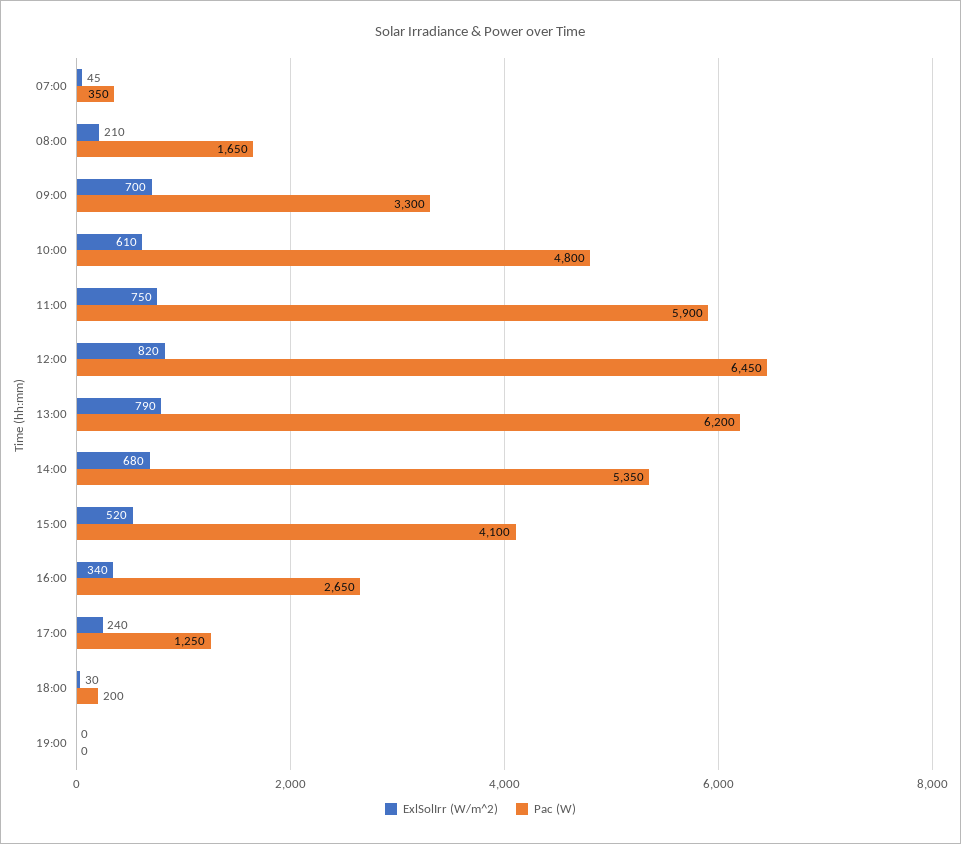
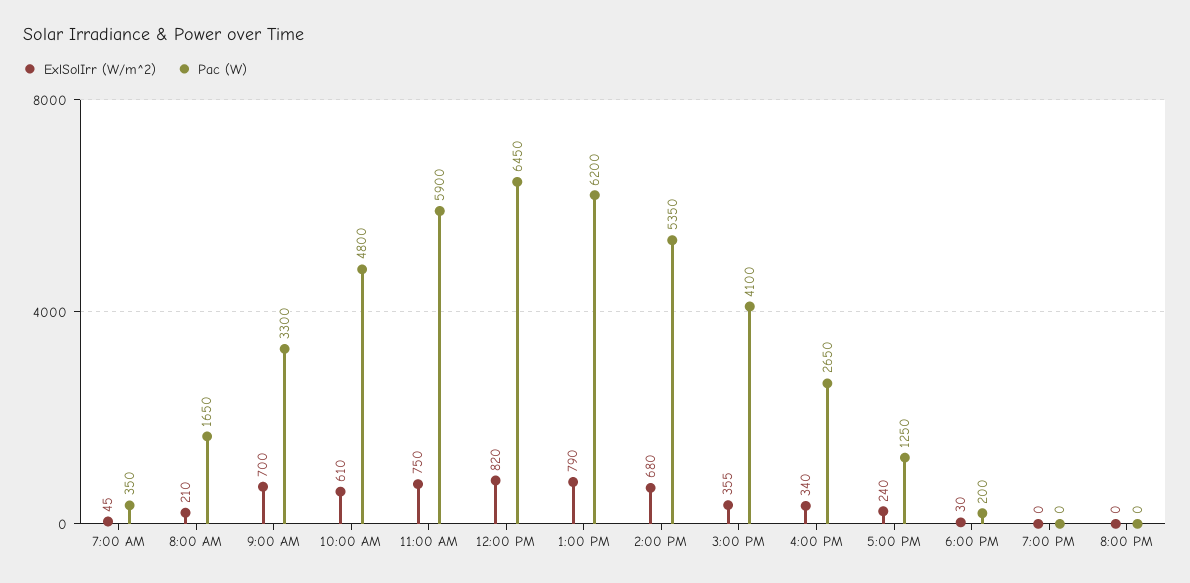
ExlSolIrr (W/m^2), 15:00: 520 -> 355
ExlSolIrr (W/m^2), 8:00 PM: none -> 0
Pac (W), 8:00 PM: none -> 0

